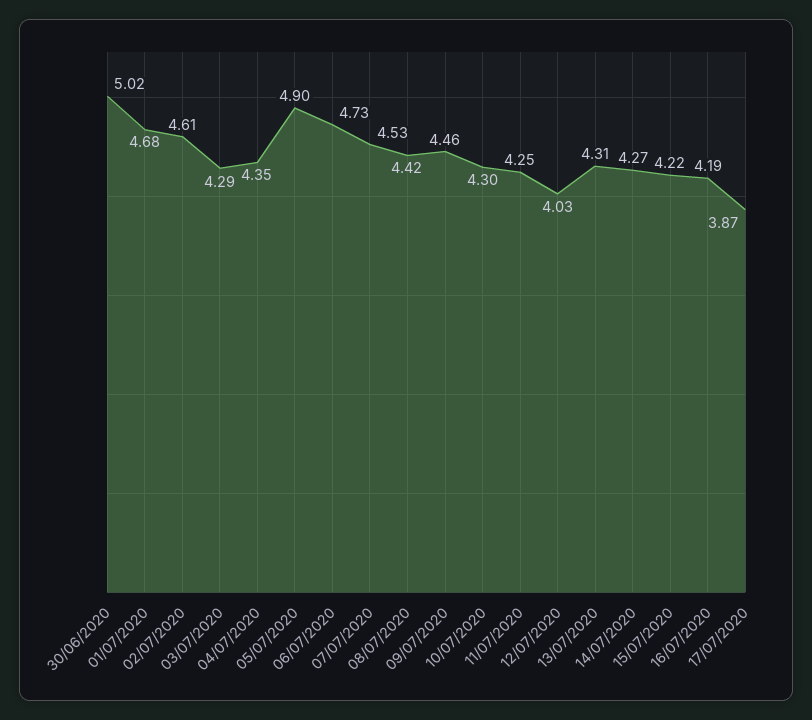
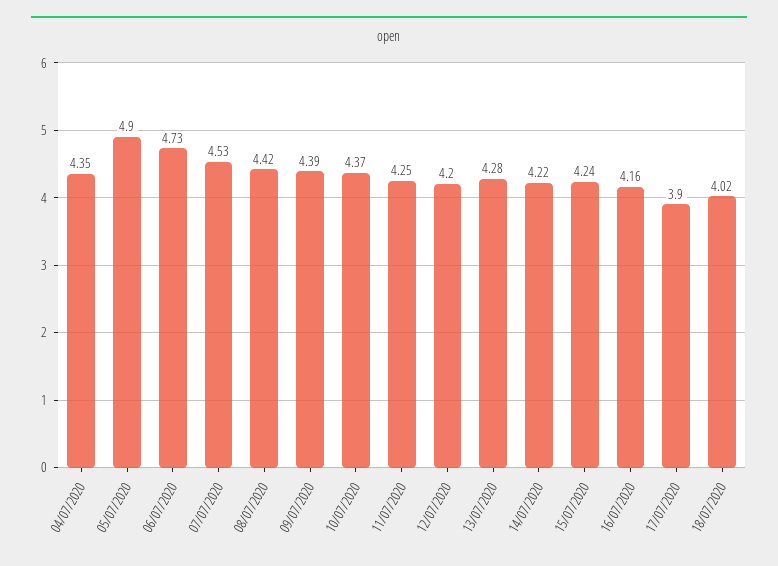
30/06/2020: 5.02 -> none
01/07/2020: 4.68 -> none
02/07/2020: 4.61 -> none
03/07/2020: 4.29 -> none
09/07/2020: 4.46 -> 4.39
10/07/2020: 4.3 -> 4.37
12/07/2020: 4.03 -> 4.2
13/07/2020: 4.31 -> 4.28
14/07/2020: 4.27 -> 4.22
15/07/2020: 4.22 -> 4.24
16/07/2020: 4.19 -> 4.16
17/07/2020: 3.87 -> 3.9
18/07/2020: none -> 4.02

